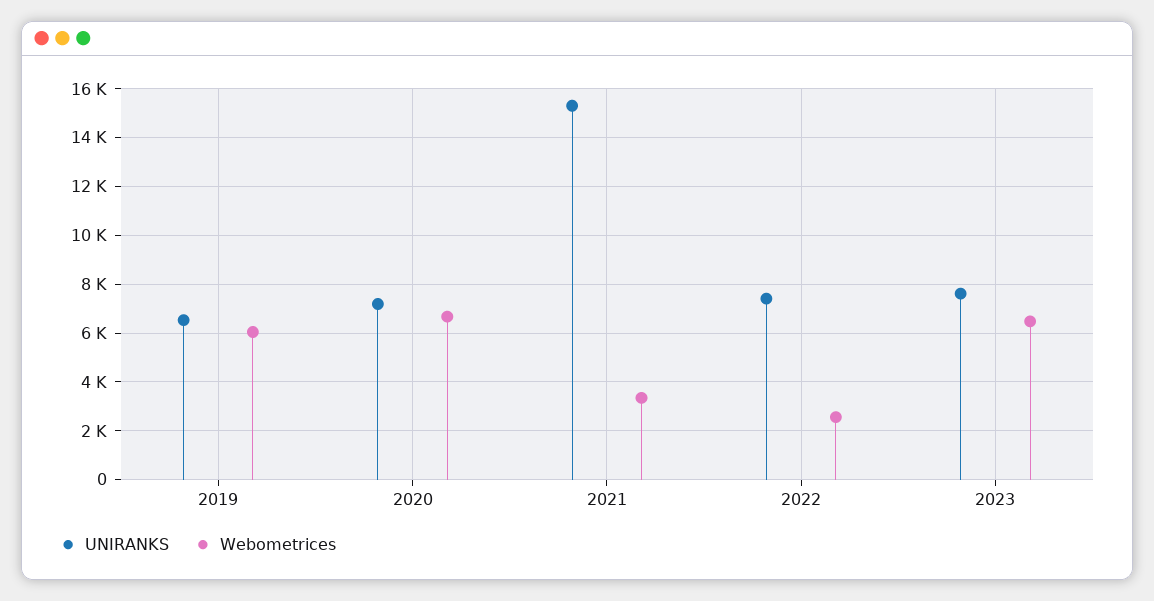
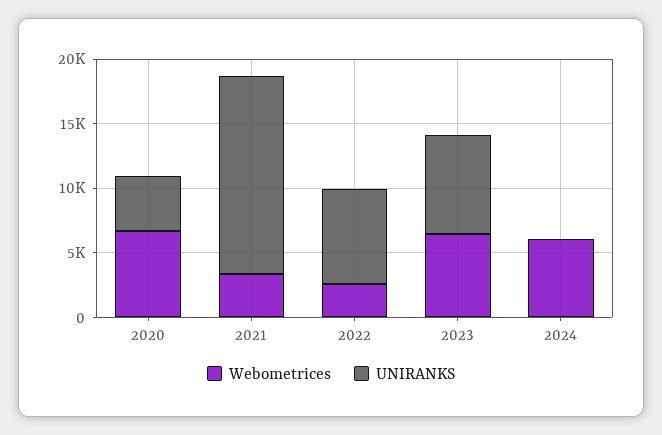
UNIRANKS, 2019: 6500 -> none
Webometrices, 2019: 6000 -> none
UNIRANKS, 2020: 7250 -> 4000
Webometrices, 2024: none -> 6000
UNIRANKS, 2024: none -> 0

